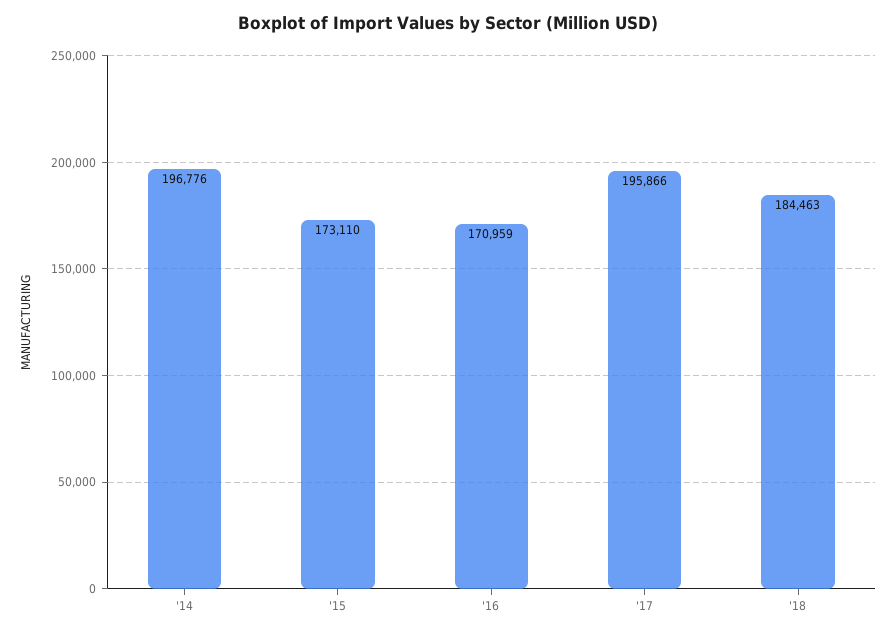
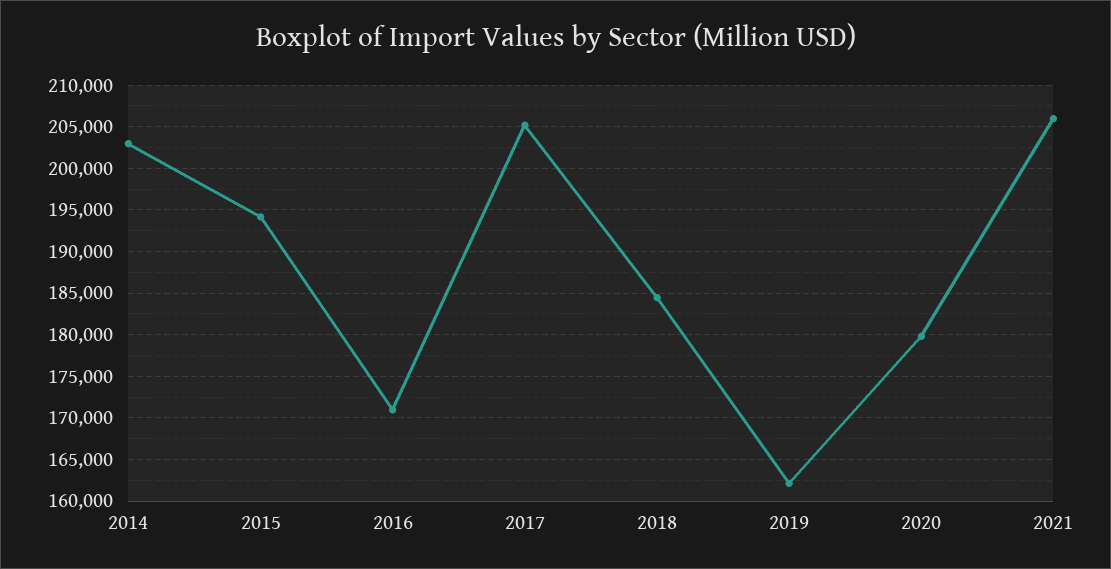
'14: 196776 -> 203000
'15: 173110 -> 194000
'17: 195866 -> 205000
2019: none -> 162000
2020: none -> 180000
2021: none -> 206000

